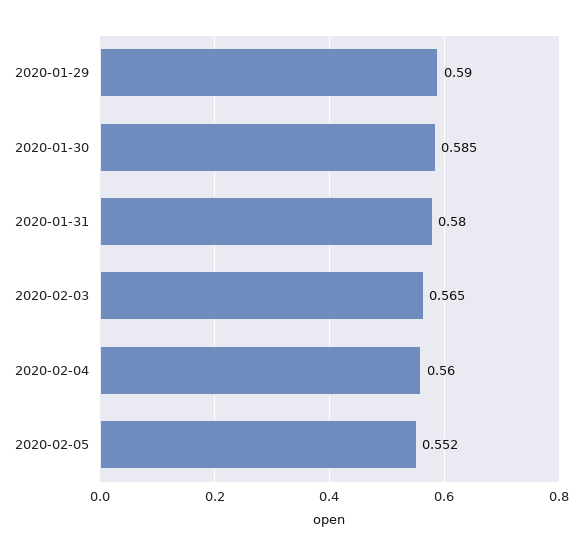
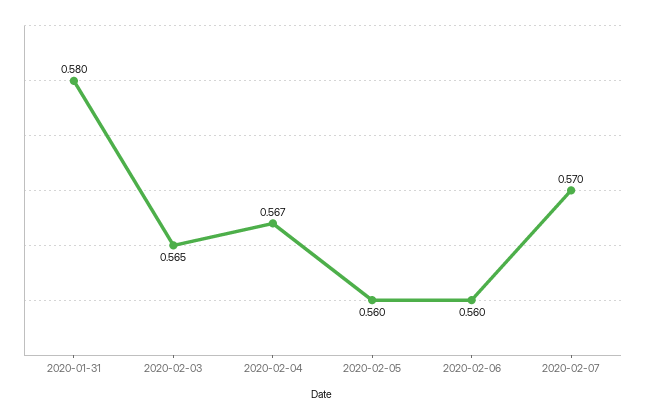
2020-01-29: 0.59 -> none
2020-01-30: 0.585 -> none
2020-02-04: 0.56 -> 0.567
2020-02-05: 0.552 -> 0.56
2020-02-06: none -> 0.56
2020-02-07: none -> 0.57

